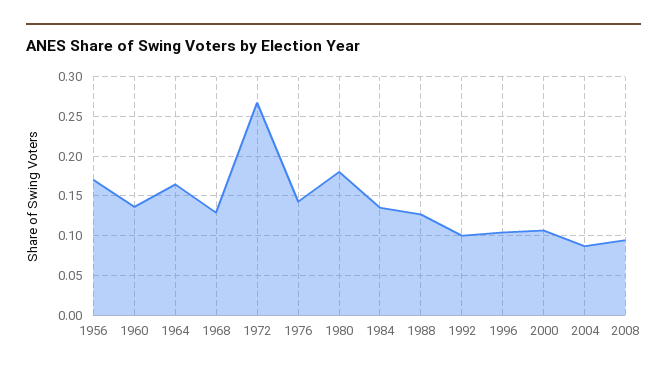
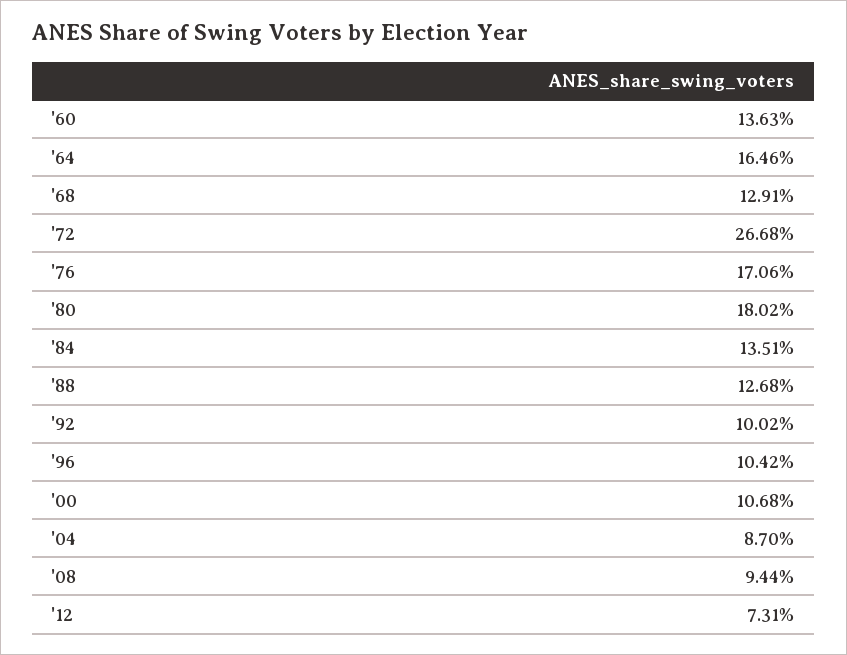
1956: 0.17 -> none
1976: 0.14 -> 0.1706
'12: none -> 0.0731

